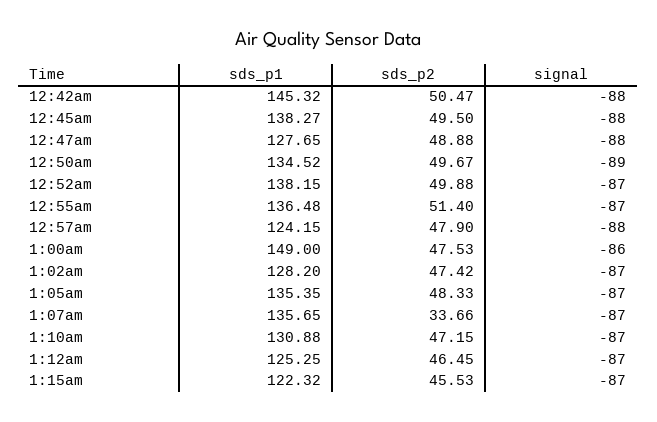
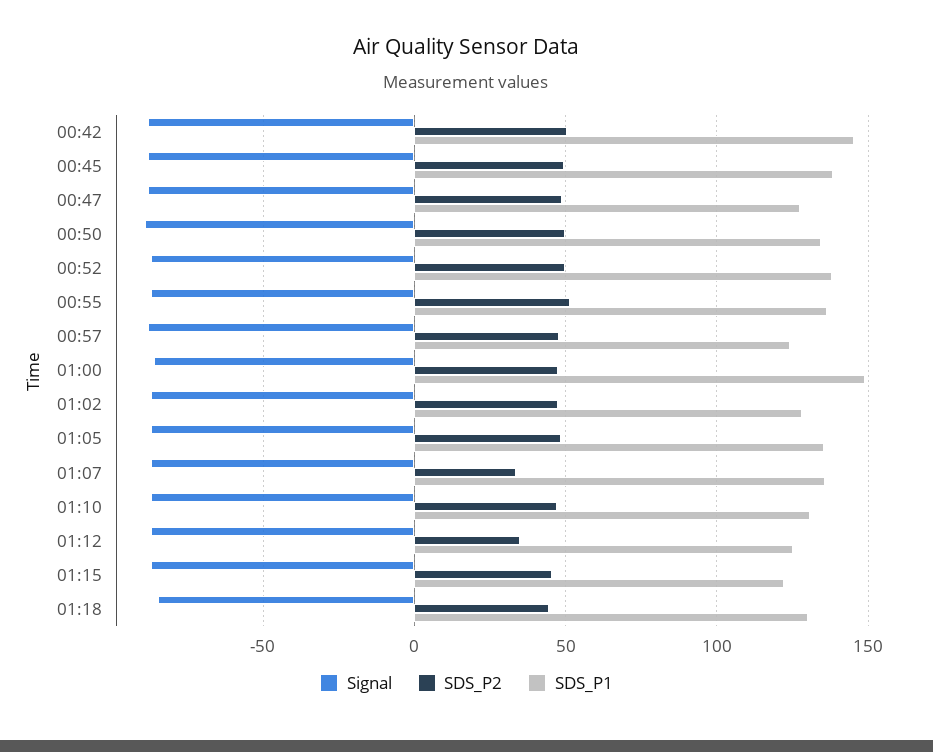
sds_p2, 1:12am: 46.45 -> 35
signal, 01:18: none -> -85
sds_p2, 01:18: none -> 45
sds_p1, 01:18: none -> 130

